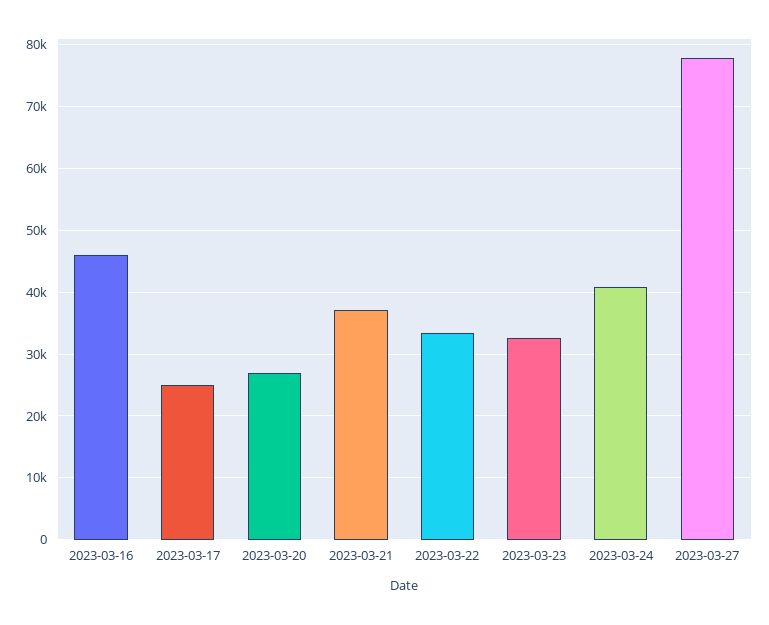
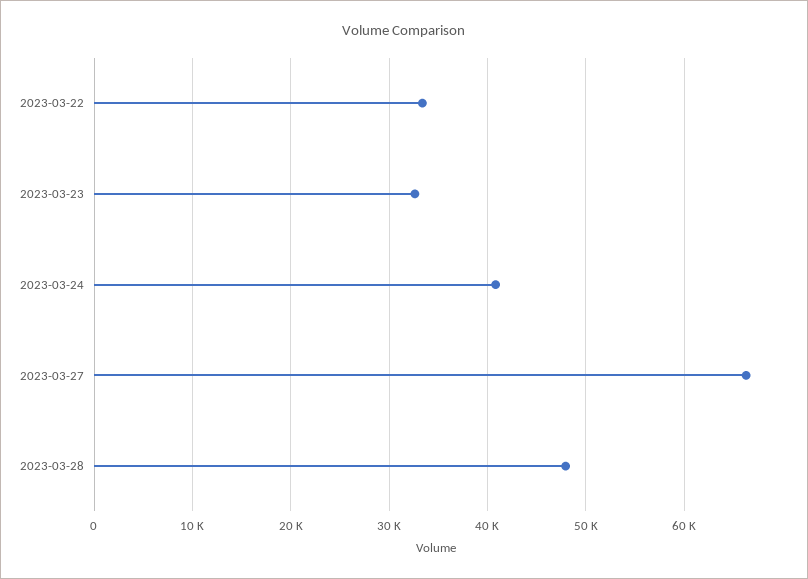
2023-03-16: 46000 -> none
2023-03-17: 25000 -> none
2023-03-20: 27000 -> none
2023-03-21: 37000 -> none
2023-03-27: 78000 -> 66000
2023-03-28: none -> 48000

